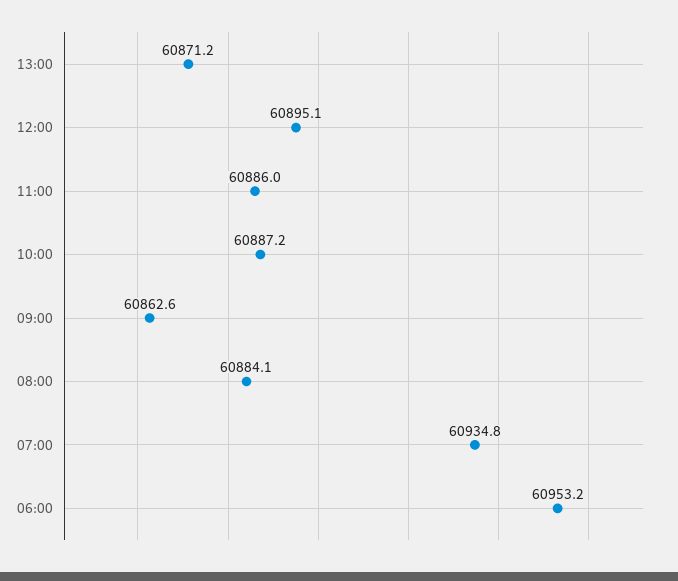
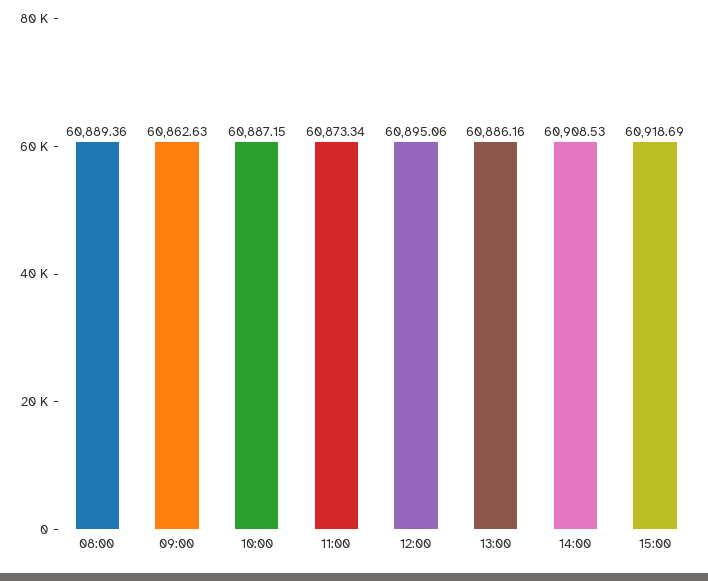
13:00: 60871.2 -> 60886.16
11:00: 60886 -> 60873.34
08:00: 60884.1 -> 60889.36
07:00: 60934.8 -> none
06:00: 60953.2 -> none
14:00: none -> 60908.53
15:00: none -> 60918.69

